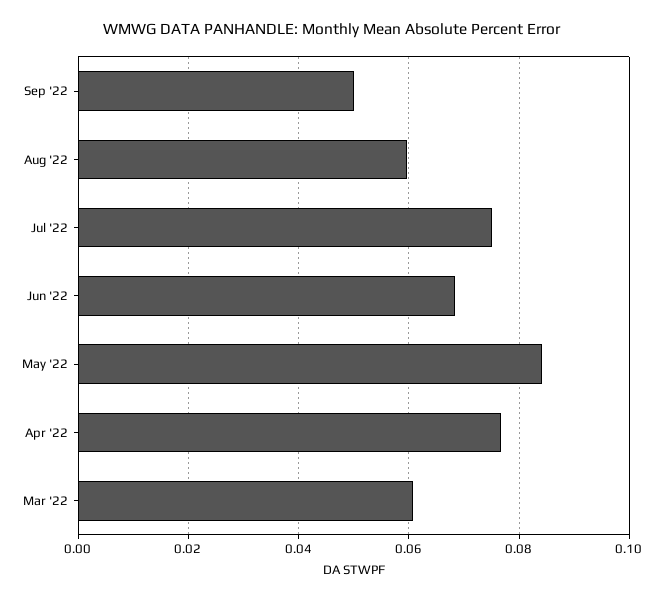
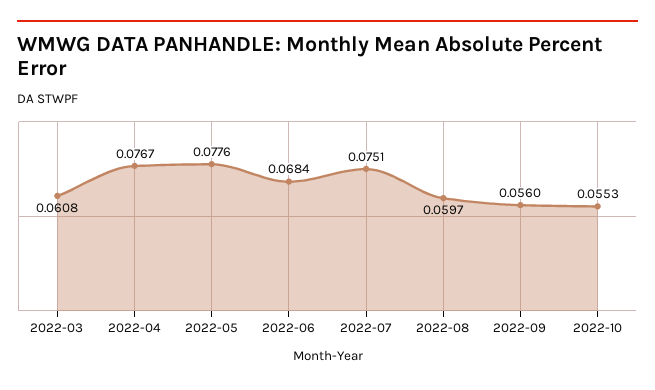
Sep '22: 0.05 -> 0.056
May '22: 0.084 -> 0.0776
2022-10: none -> 0.0553

